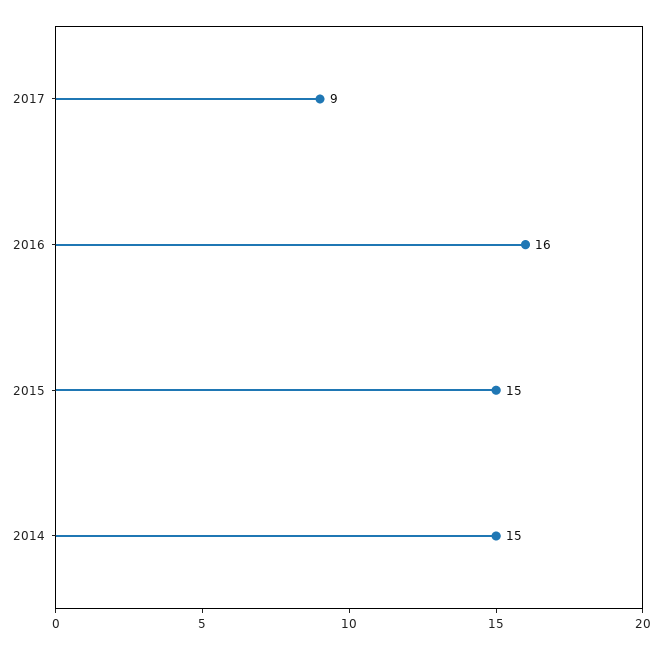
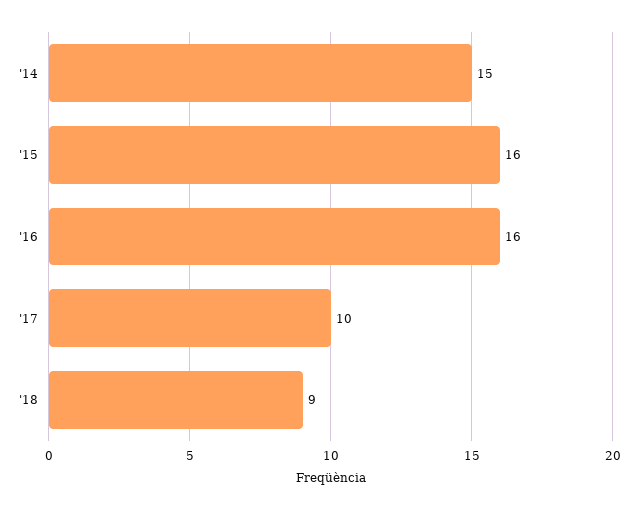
2017: 9 -> 10
2015: 15 -> 16
'18: none -> 9

